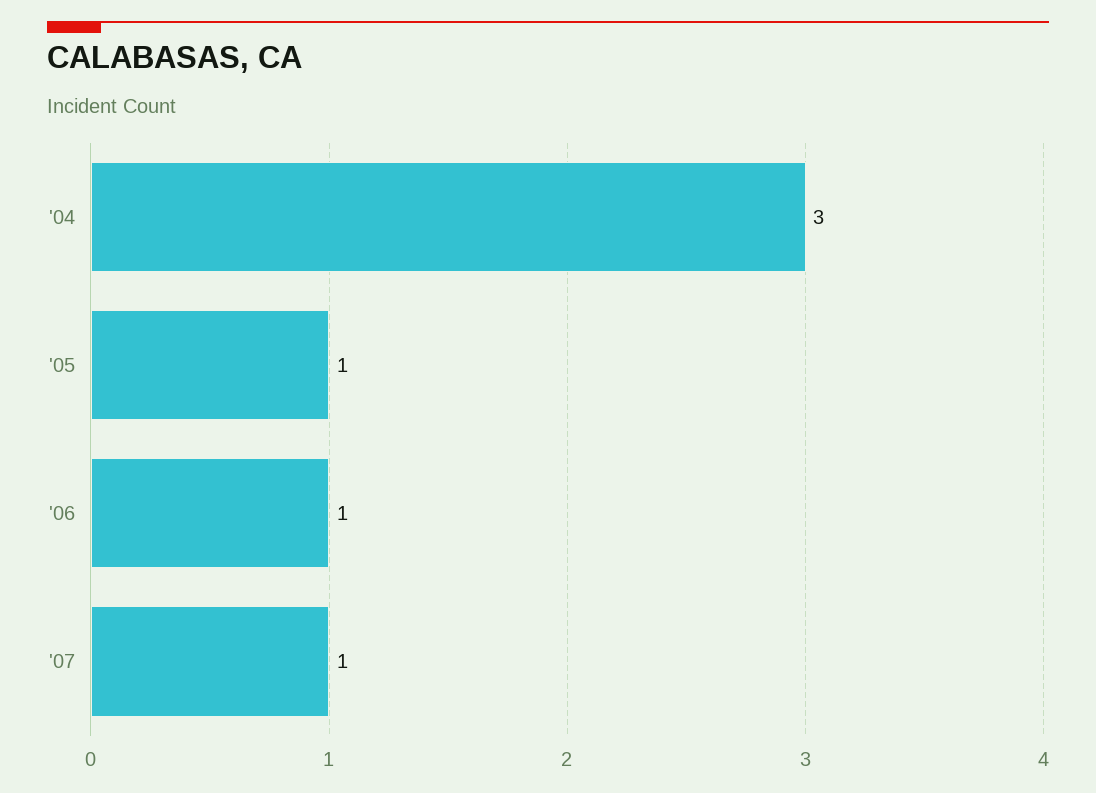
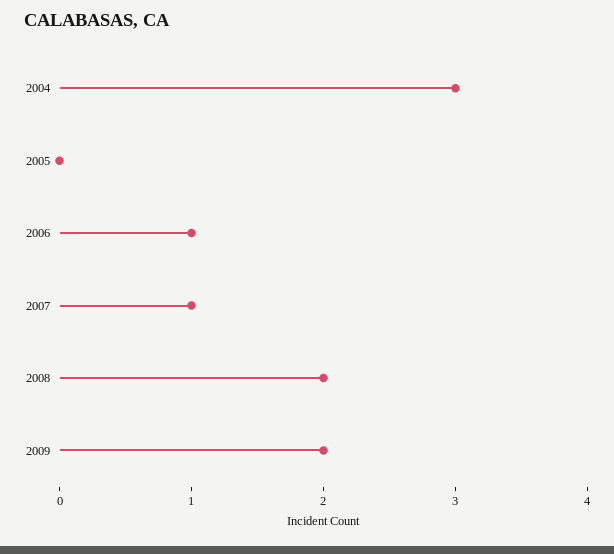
'05: 1 -> 0
2008: none -> 2
2009: none -> 2

